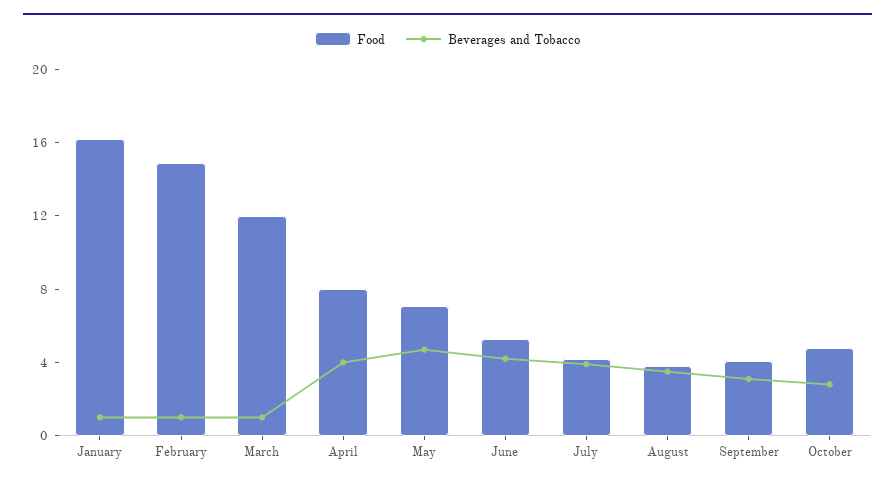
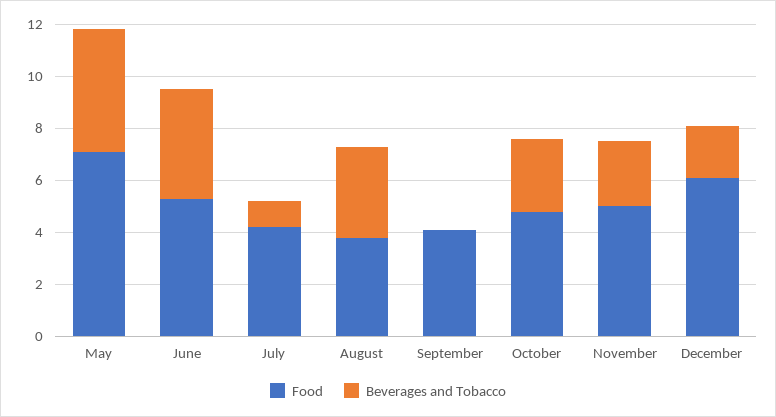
Food, January: 16 -> none
Beverages and Tobacco, January: 1 -> none
Food, February: 15 -> none
Beverages and Tobacco, February: 1 -> none
Food, March: 12 -> none
Beverages and Tobacco, March: 1 -> none
Food, April: 8 -> none
Beverages and Tobacco, April: 4 -> none
Beverages and Tobacco, July: 4 -> 1
Beverages and Tobacco, September: 3 -> 0
Food, November: none -> 5
Beverages and Tobacco, November: none -> 2.5
Food, December: none -> 6
Beverages and Tobacco, December: none -> 2

